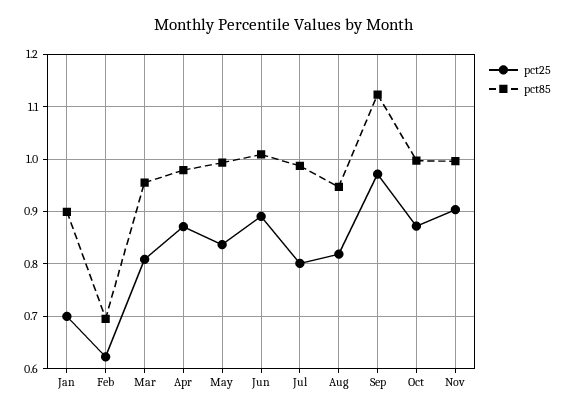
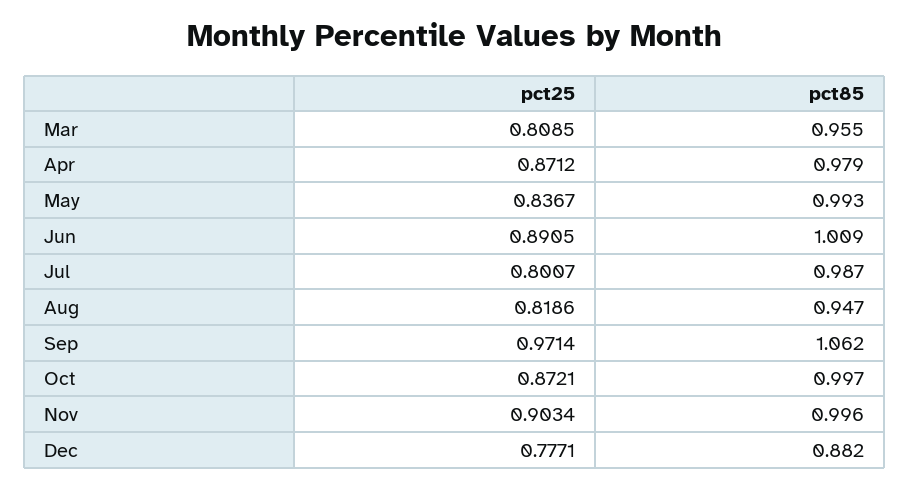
pct25, Jan: 0.7 -> none
pct85, Jan: 0.9 -> none
pct25, Feb: 0.62 -> none
pct85, Feb: 0.7 -> none
pct85, Sep: 1.12 -> 1.062
pct25, Dec: none -> 0.7771
pct85, Dec: none -> 0.882

